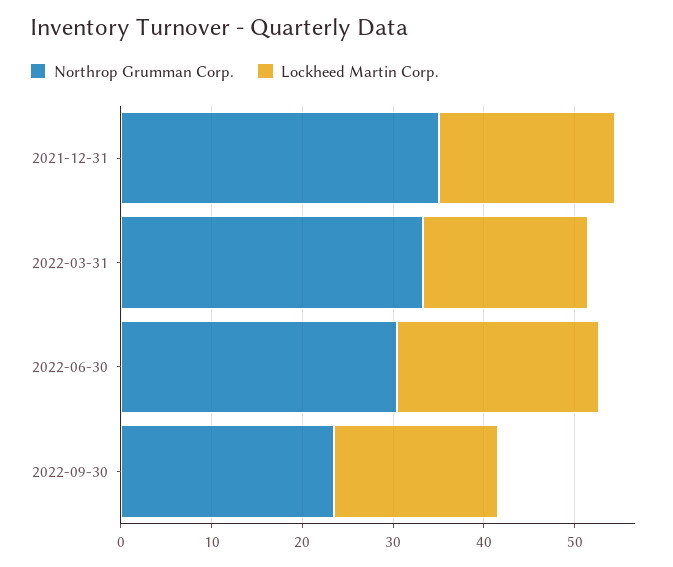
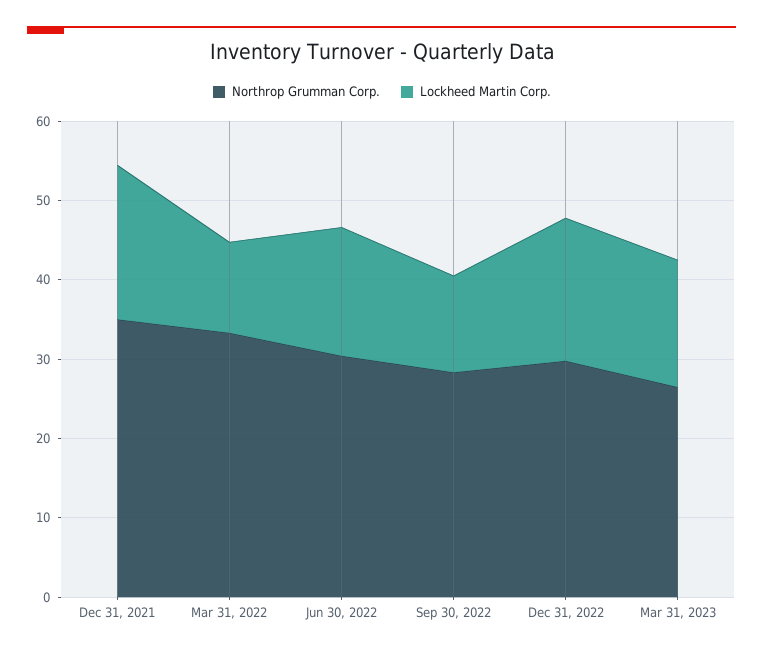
Lockheed Martin Corp., 2022-03-31: 18 -> 12
Lockheed Martin Corp., 2022-06-30: 22 -> 16
Northrop Grumman Corp., 2022-09-30: 24 -> 28
Lockheed Martin Corp., 2022-09-30: 18 -> 12
Northrop Grumman Corp., Dec 31, 2022: none -> 30
Lockheed Martin Corp., Dec 31, 2022: none -> 18
Northrop Grumman Corp., Mar 31, 2023: none -> 26
Lockheed Martin Corp., Mar 31, 2023: none -> 16

